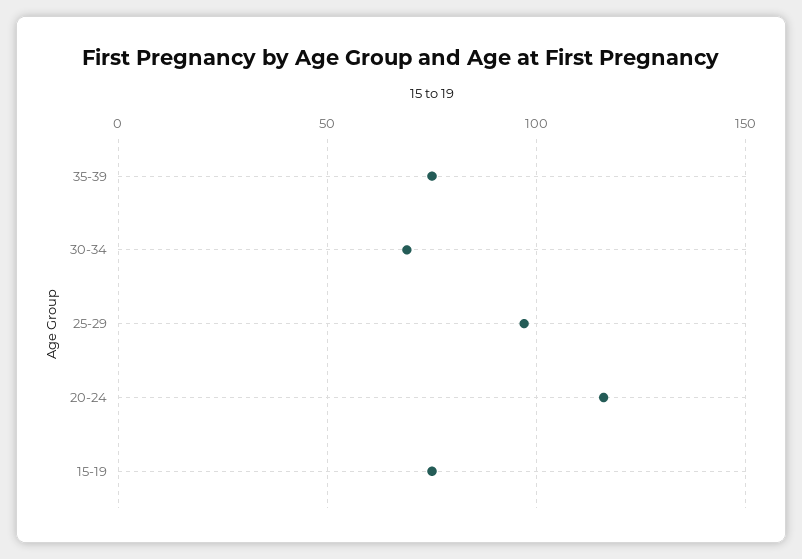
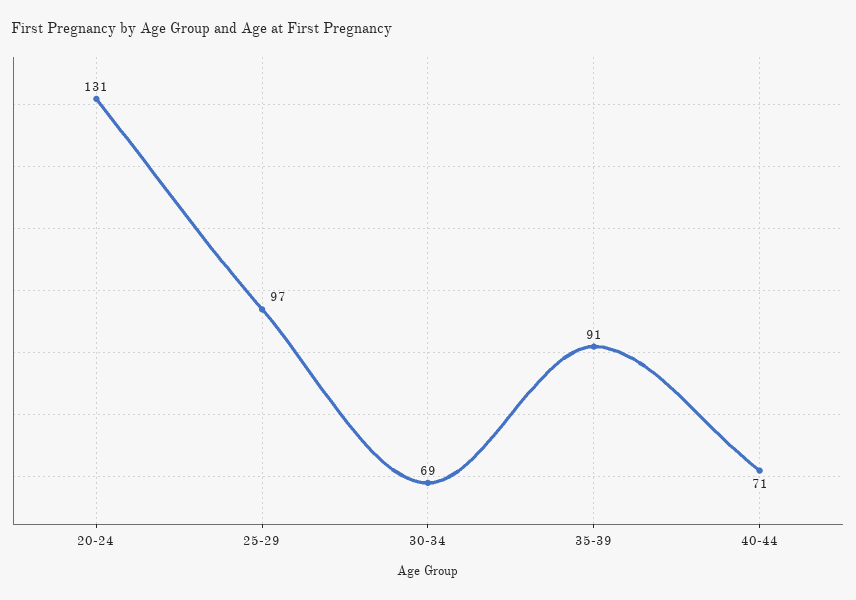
35-39: 75 -> 91
20-24: 115 -> 131
15-19: 75 -> none
40-44: none -> 71

